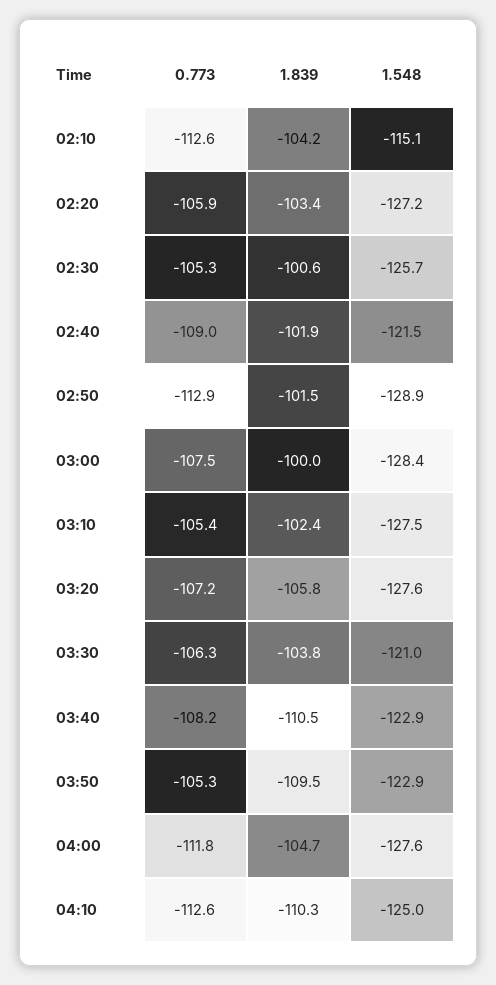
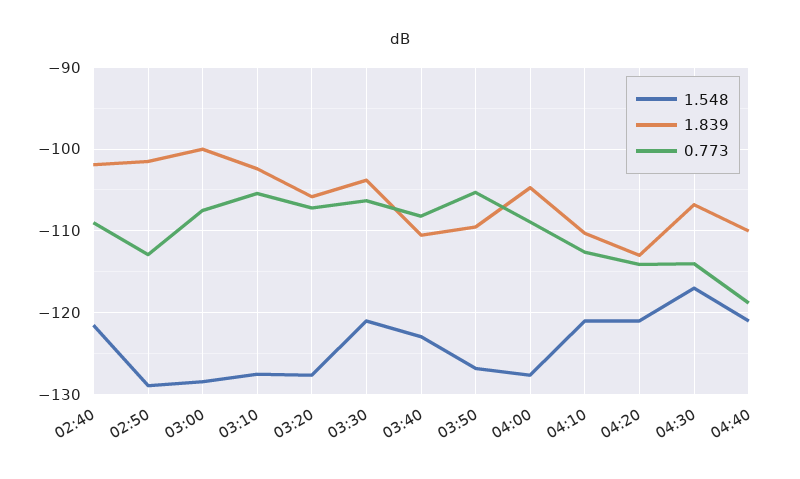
0.773, 02:10: -112.6 -> none
1.839, 02:10: -104.2 -> none
1.548, 02:10: -115.1 -> none
0.773, 02:20: -105.9 -> none
1.839, 02:20: -103.4 -> none
1.548, 02:20: -127.2 -> none
0.773, 02:30: -105.3 -> none
1.839, 02:30: -100.6 -> none
1.548, 02:30: -125.7 -> none
1.548, 03:50: -122.9 -> -127
0.773, 04:00: -111.8 -> -109
1.548, 04:10: -125 -> -121
1.548, 04:20: none -> -121
1.839, 04:20: none -> -113
0.773, 04:20: none -> -114
1.548, 04:30: none -> -117
1.839, 04:30: none -> -107
0.773, 04:30: none -> -114
1.548, 04:40: none -> -121
1.839, 04:40: none -> -110
0.773, 04:40: none -> -119

